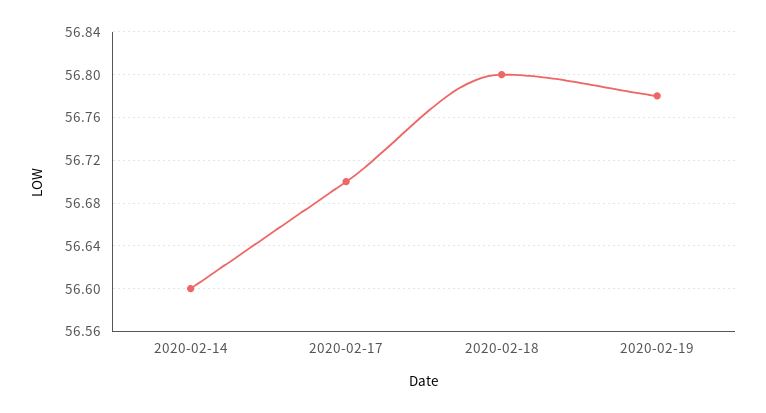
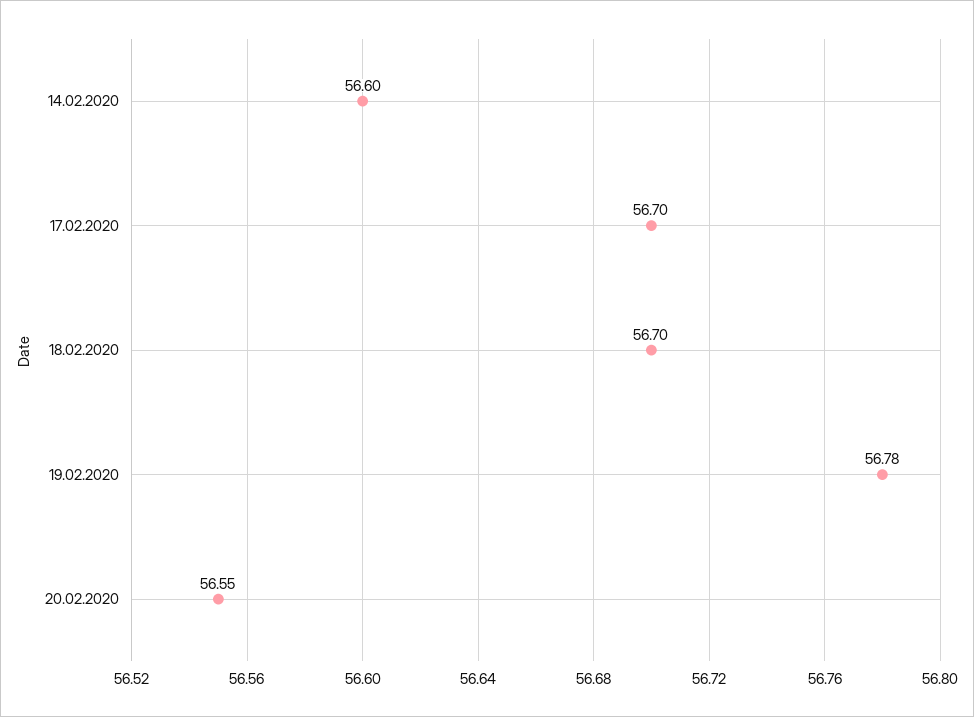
2020-02-18: 56.8 -> 56.7
20.02.2020: none -> 56.55

